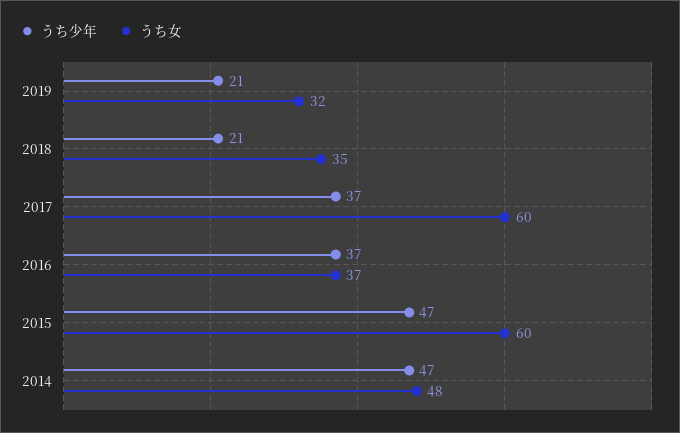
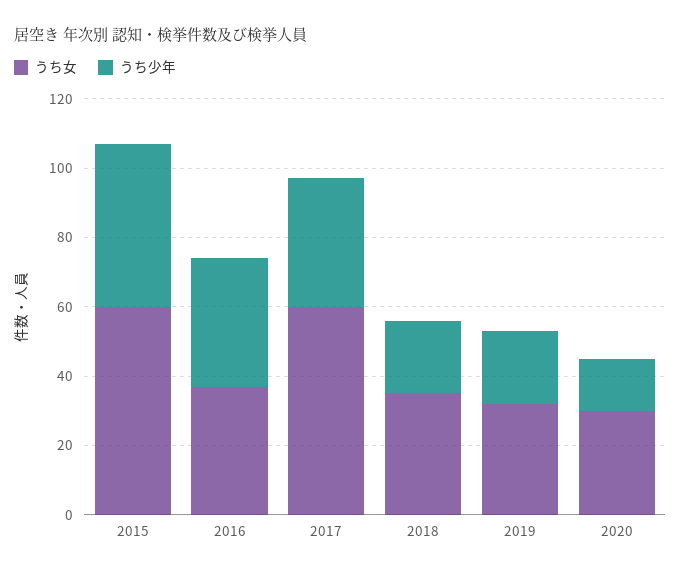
うち少年, 2014: 47 -> none
うち女, 2014: 48 -> none
うち女, 2020: none -> 30
うち少年, 2020: none -> 15

